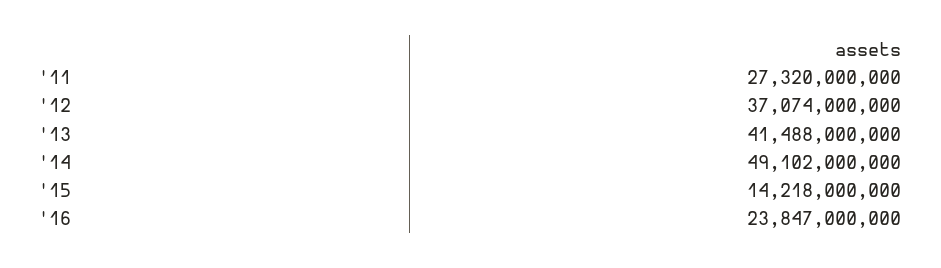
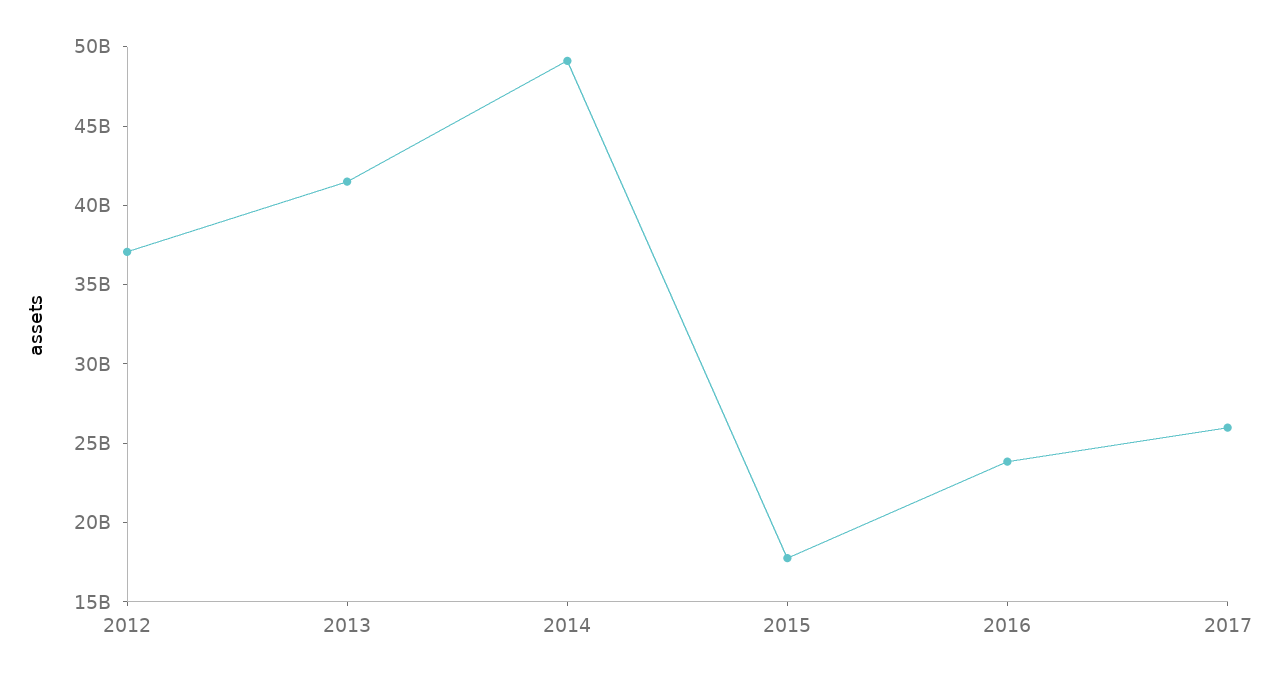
'11: 27320000000 -> none
'15: 14218000000 -> 18000000000
2017: none -> 26000000000

